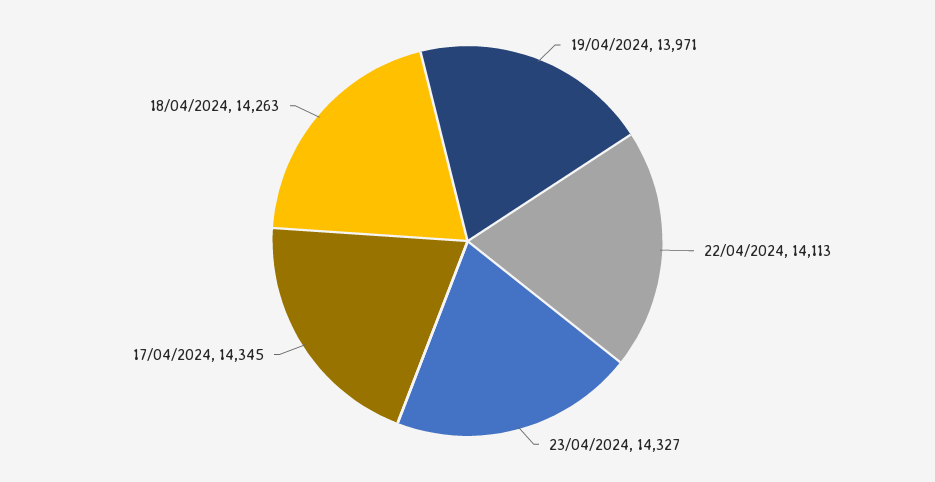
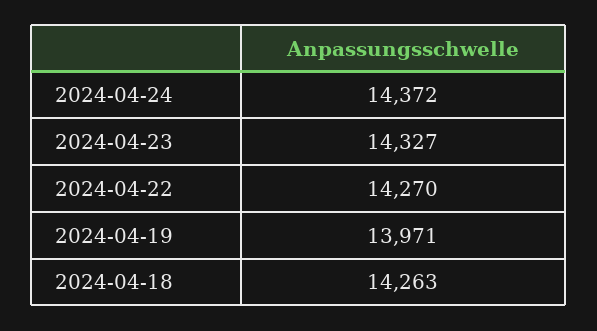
22/04/2024: 14113 -> 14270
17/04/2024: 14345 -> none
2024-04-24: none -> 14372

